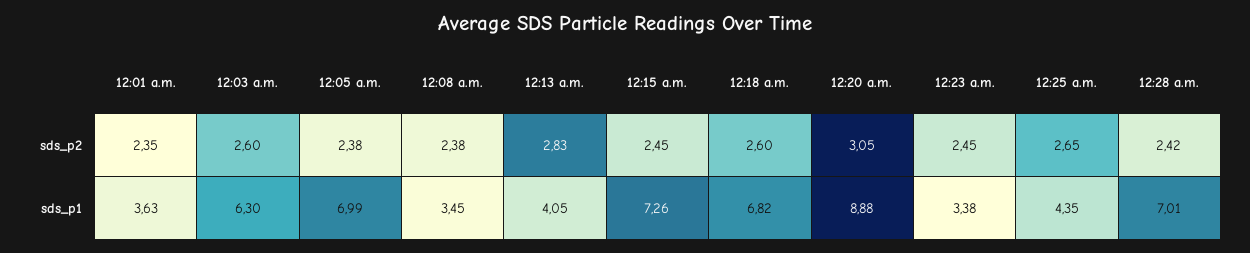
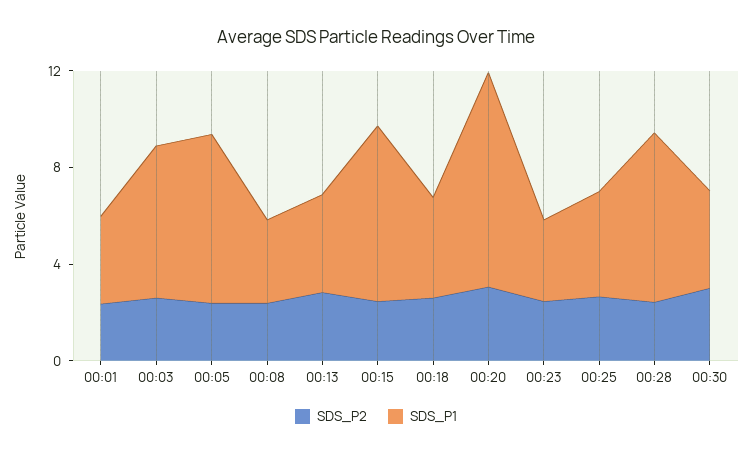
sds_p1, 12:18 a.m.: 6.82 -> 4
sds_p2, 00:30: none -> 3
sds_p1, 00:30: none -> 4

